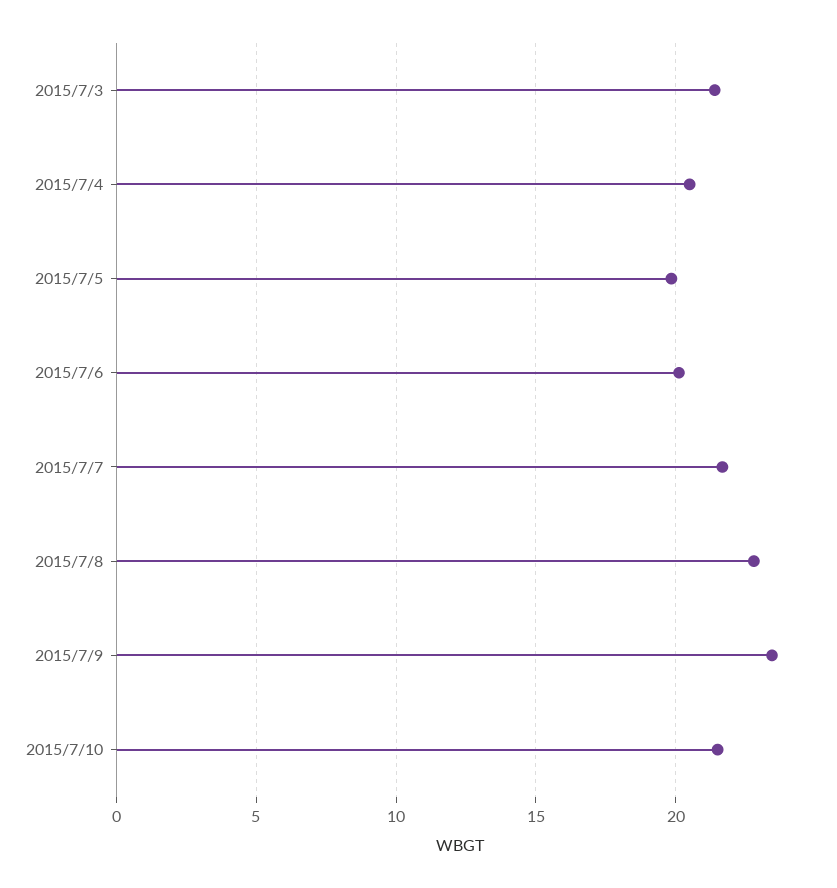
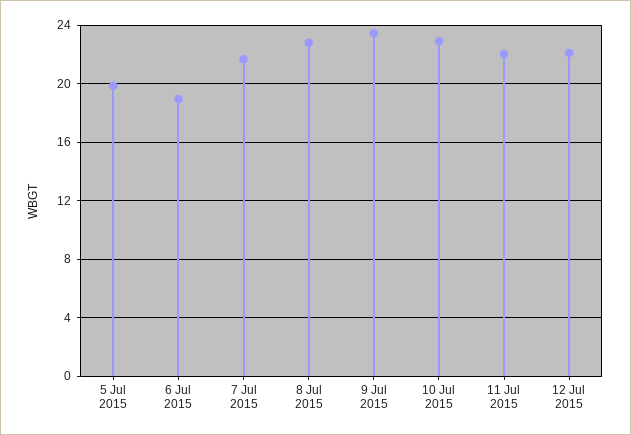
2015/7/3: 21.5 -> none
2015/7/4: 20.5 -> none
2015/7/6: 20 -> 19
2015/7/10: 21.5 -> 23
11 Jul 2015: none -> 22
12 Jul 2015: none -> 22

